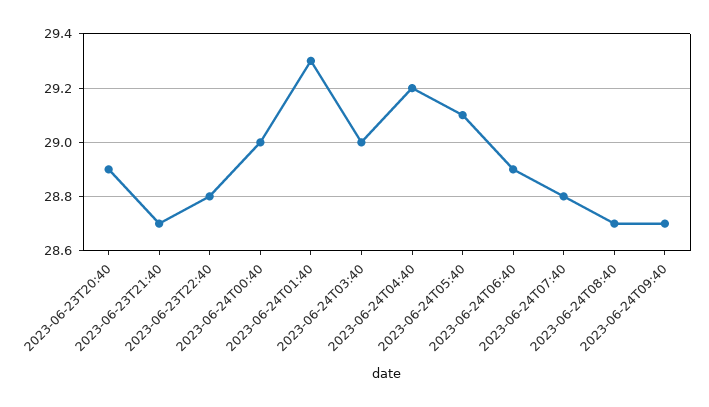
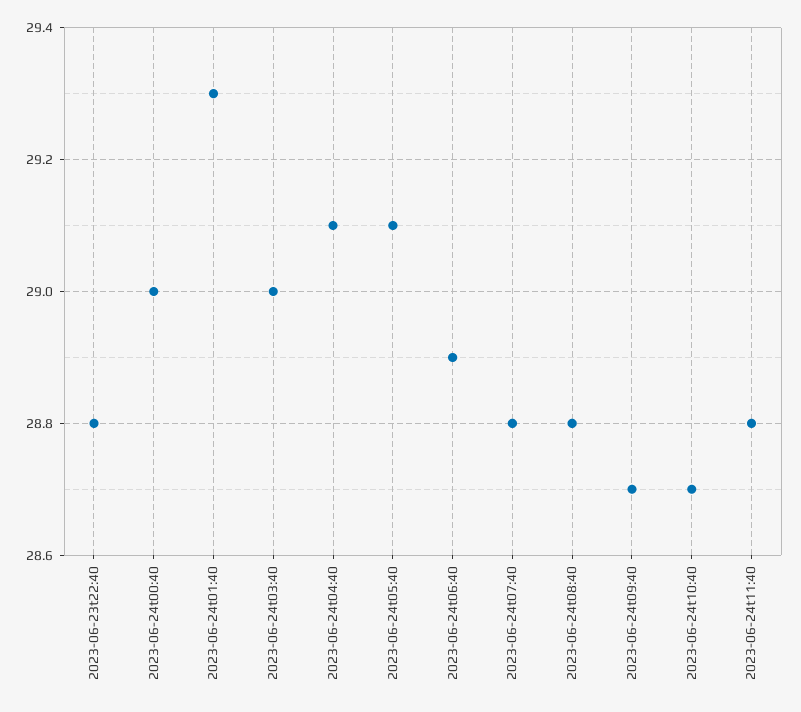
2023-06-23T20:40: 28.9 -> none
2023-06-23T21:40: 28.7 -> none
2023-06-24T04:40: 29.2 -> 29.1
2023-06-24T08:40: 28.7 -> 28.8
2023-06-24t10:40: none -> 28.7
2023-06-24t11:40: none -> 28.8

